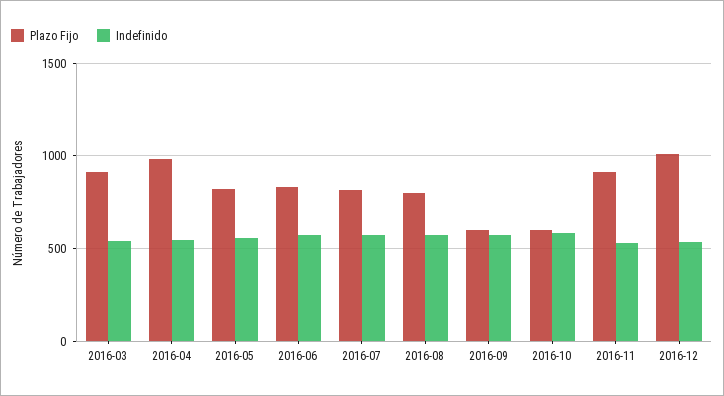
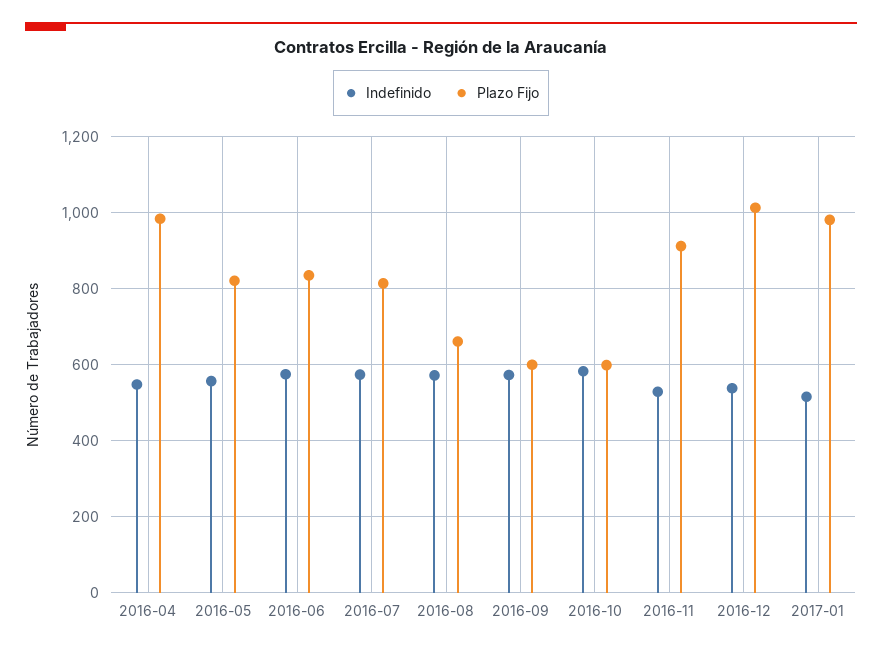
Plazo Fijo, 2016-03: 900 -> none
Indefinido, 2016-03: 550 -> none
Plazo Fijo, 2016-08: 800 -> 660
Indefinido, 2017-01: none -> 520
Plazo Fijo, 2017-01: none -> 980

